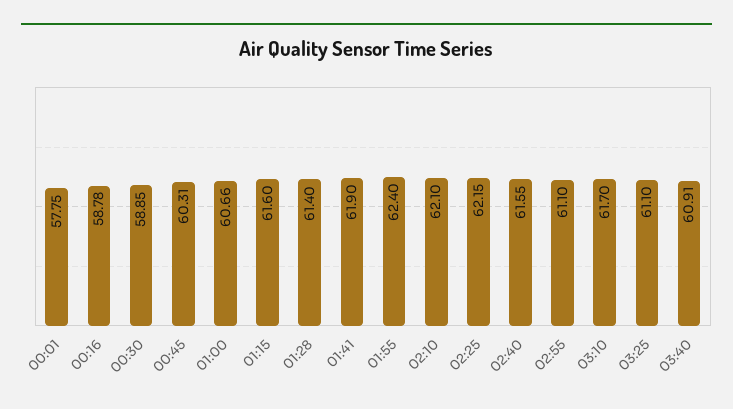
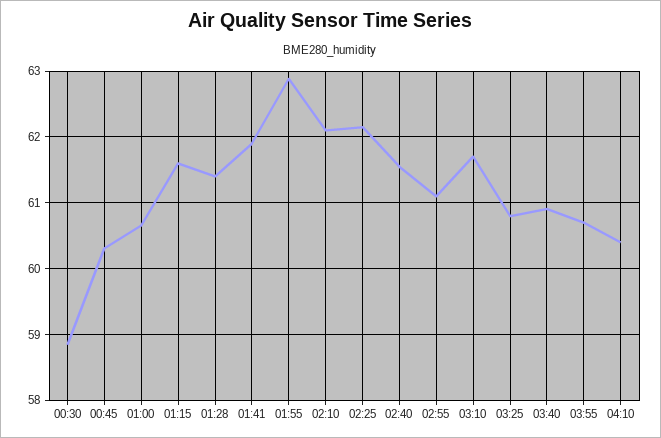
00:01: 57.75 -> none
00:16: 58.78 -> none
01:55: 62.4 -> 62.9
03:25: 61.1 -> 60.8
03:55: none -> 60.7
04:10: none -> 60.4

